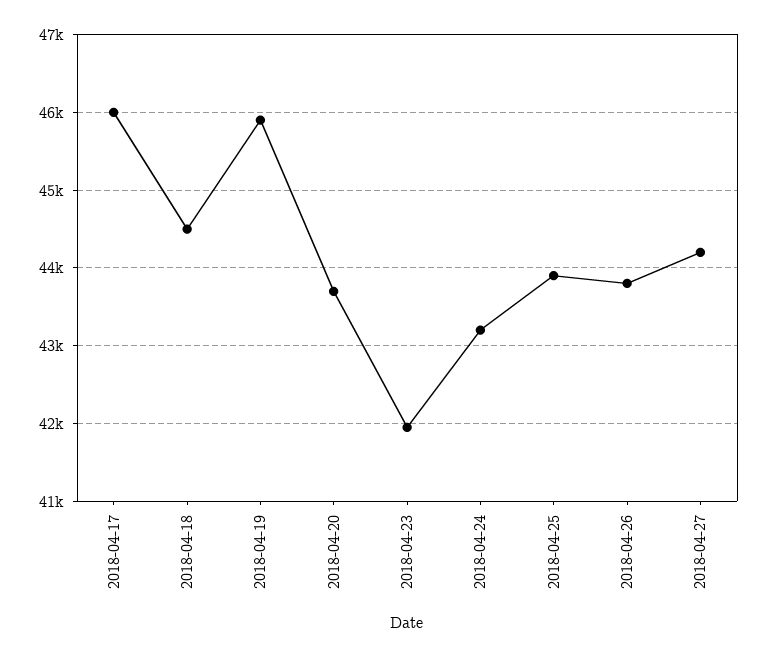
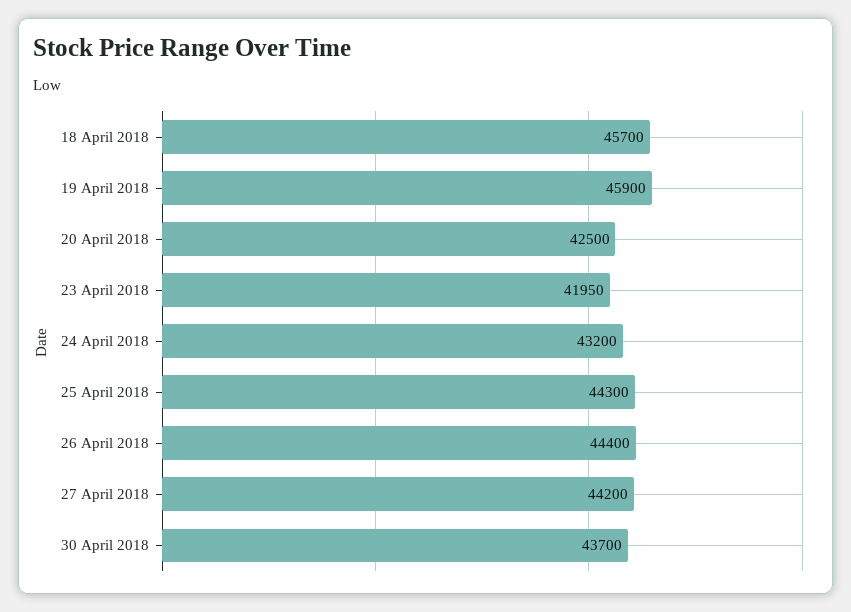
2018-04-17: 46000 -> none
2018-04-18: 44500 -> 45700
2018-04-20: 43700 -> 42500
2018-04-25: 43900 -> 44300
2018-04-26: 43800 -> 44400
30 April 2018: none -> 43700

